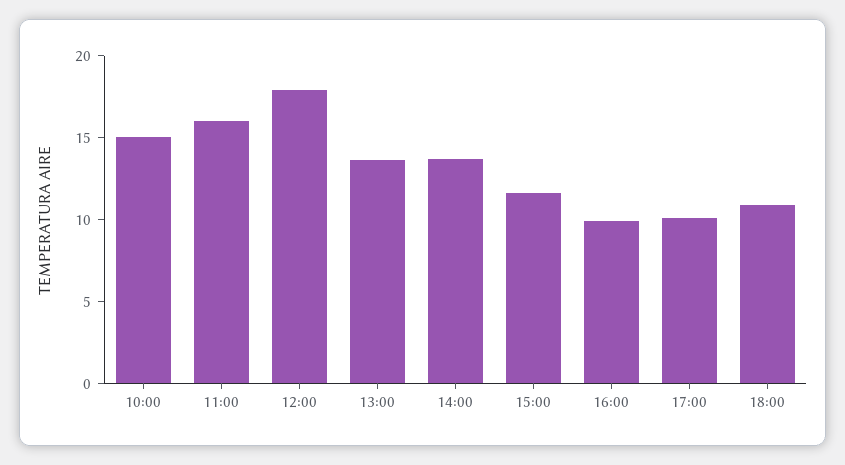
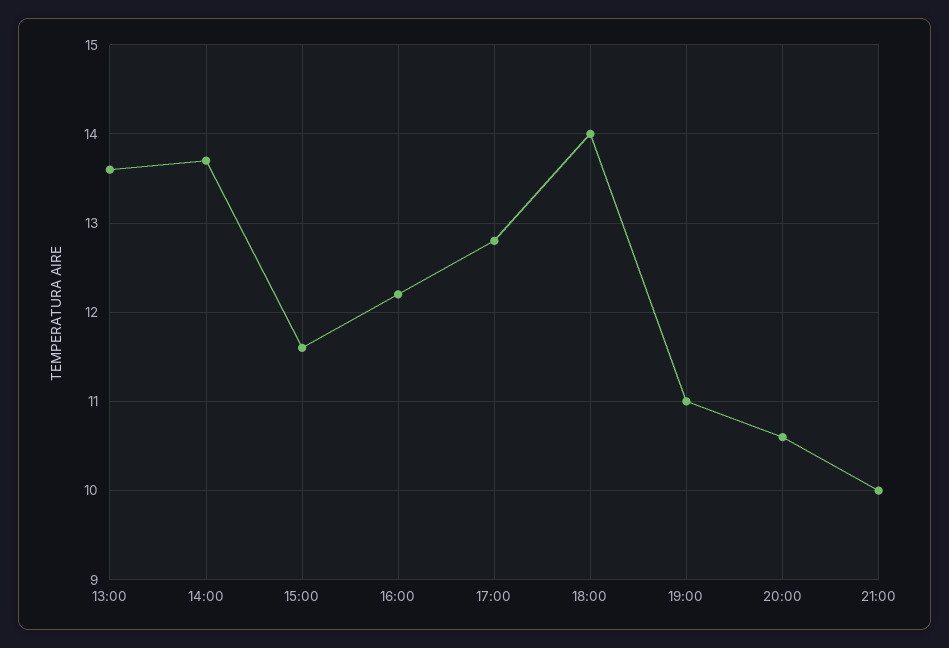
10:00: 15 -> none
11:00: 16 -> none
12:00: 18 -> none
16:00: 10 -> 12.2
17:00: 10 -> 12.8
18:00: 11 -> 14
19:00: none -> 11
20:00: none -> 10.6
21:00: none -> 10

